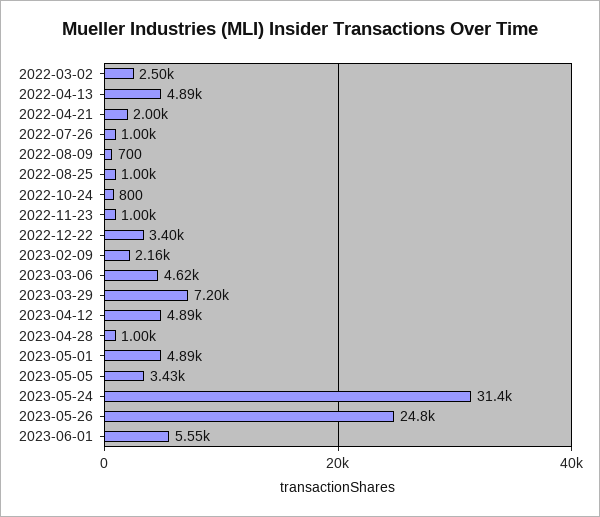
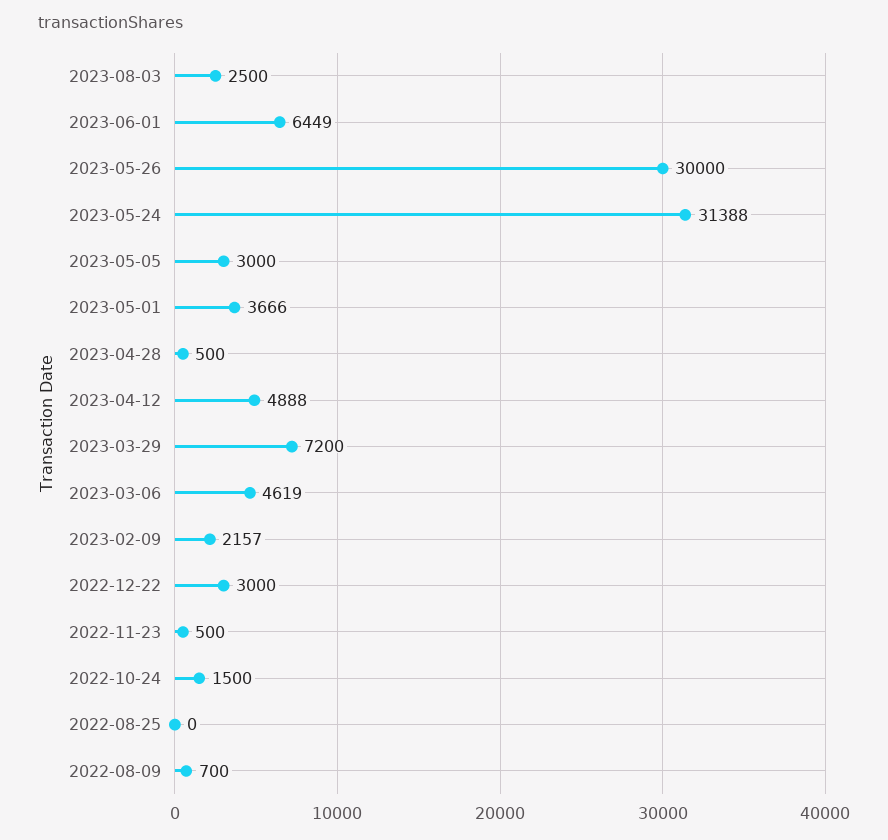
2022-03-02: 2500 -> none
2022-04-13: 4890 -> none
2022-04-21: 2000 -> none
2022-07-26: 1000 -> none
2022-08-25: 1000 -> 0
2022-10-24: 800 -> 1500
2022-11-23: 1000 -> 500
2022-12-22: 3400 -> 3000
2023-04-28: 1000 -> 500
2023-05-01: 4890 -> 3666
2023-05-05: 3430 -> 3000
2023-05-26: 24800 -> 30000
2023-06-01: 5550 -> 6449
2023-08-03: none -> 2500

